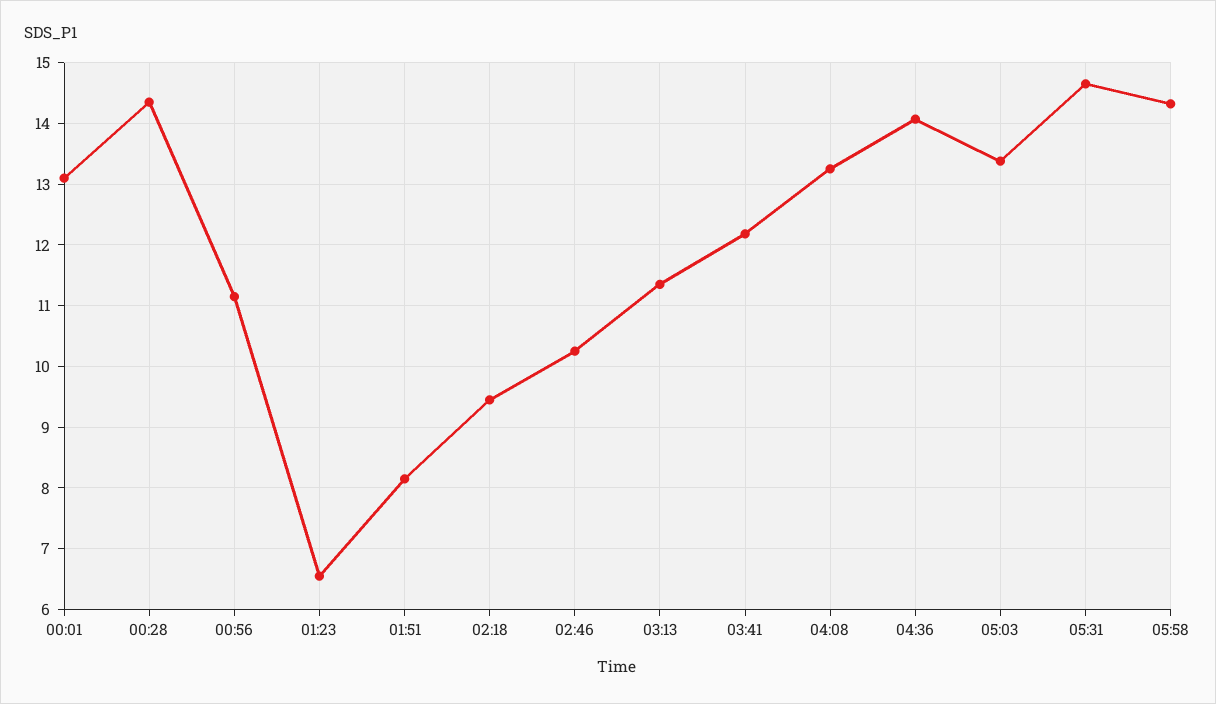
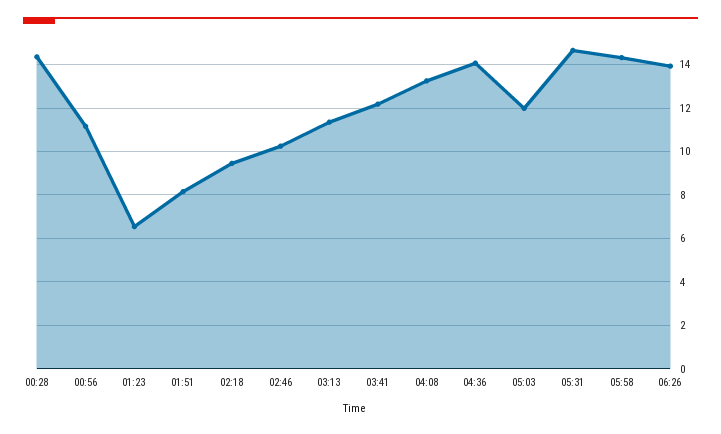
00:01: 13.1 -> none
05:03: 13.4 -> 12
06:26: none -> 14

